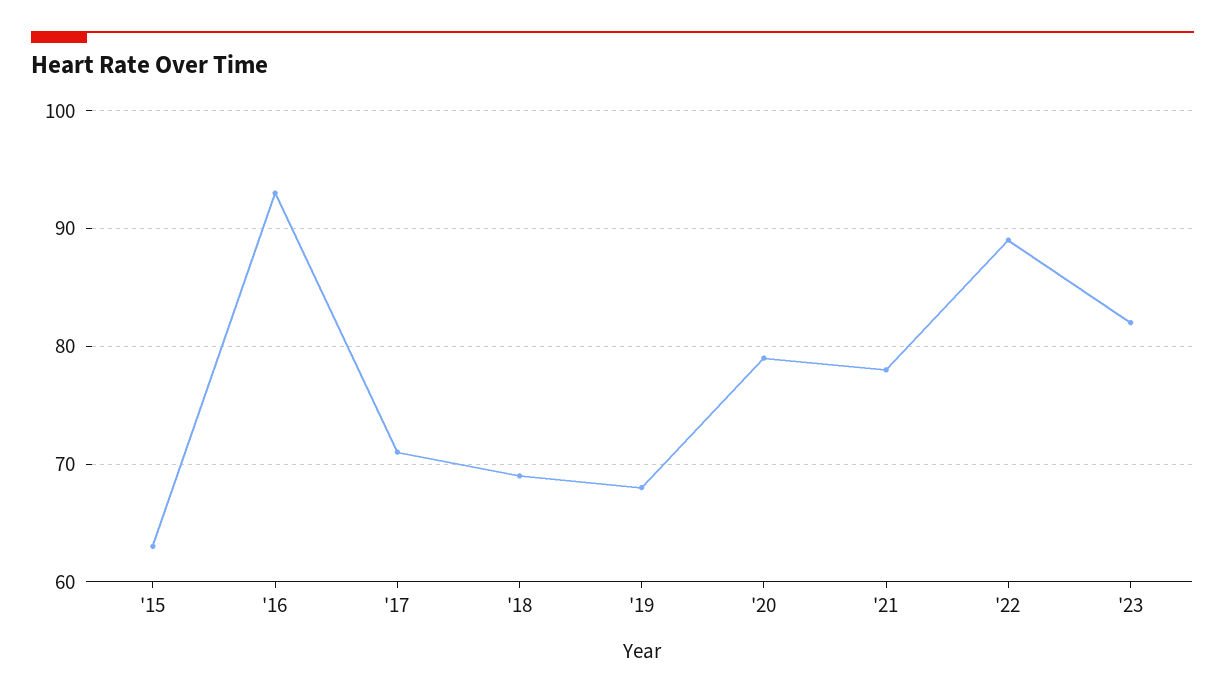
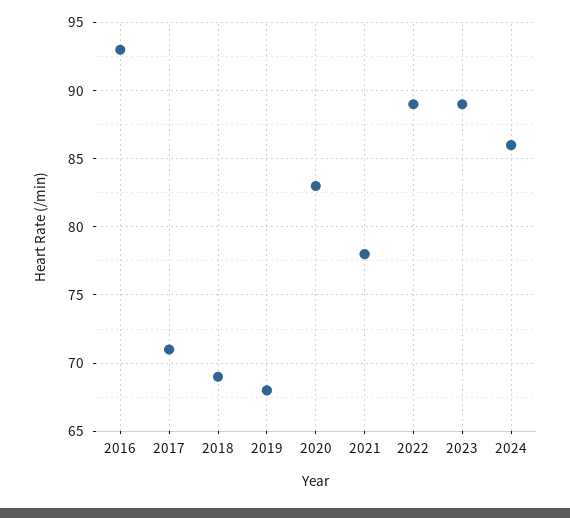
'15: 63 -> none
'20: 79 -> 83
'23: 82 -> 89
2024: none -> 86

